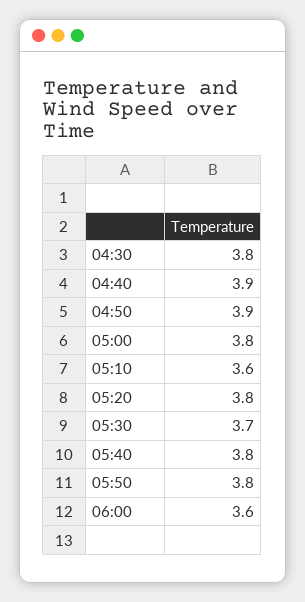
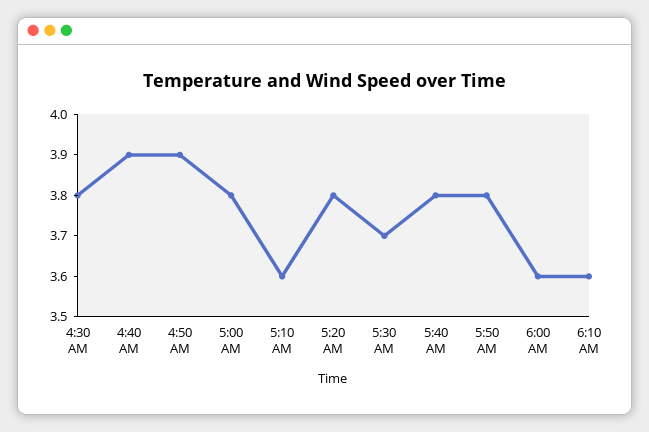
6:10 AM: none -> 3.6

